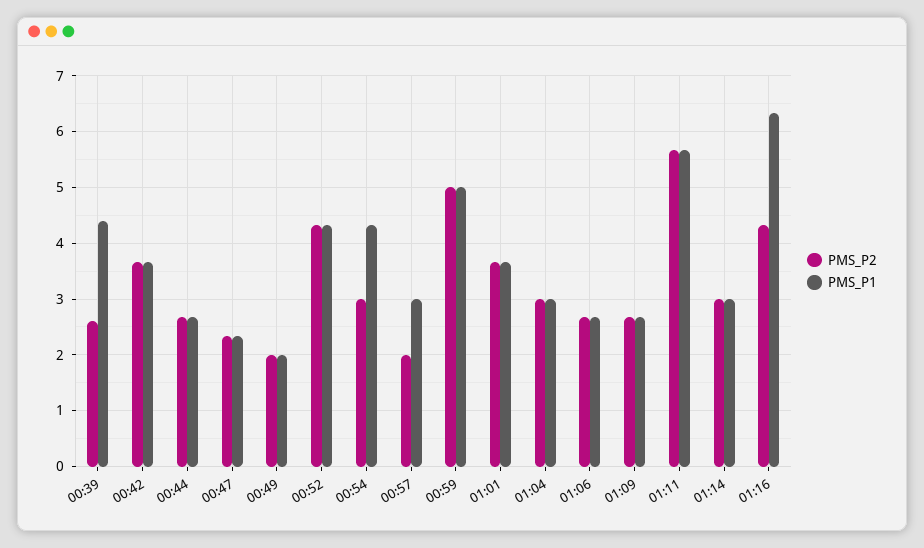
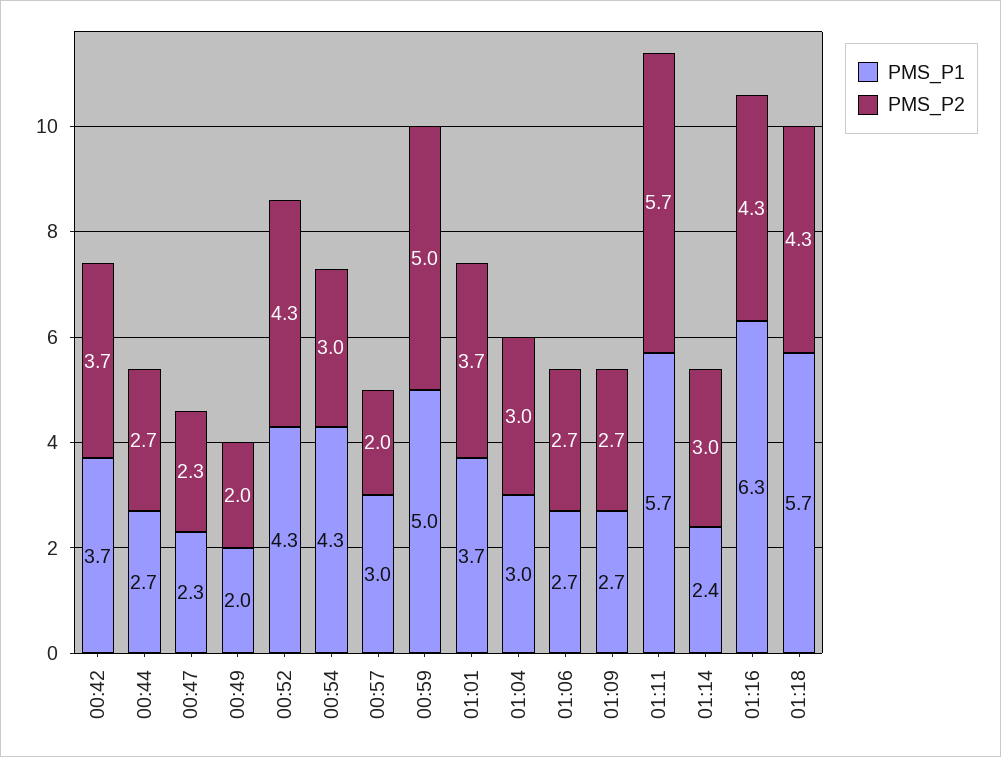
PMS_P2, 00:39: 2.6 -> none
PMS_P1, 00:39: 4.4 -> none
PMS_P1, 01:14: 3 -> 2.4
PMS_P1, 01:18: none -> 5.7
PMS_P2, 01:18: none -> 4.3

